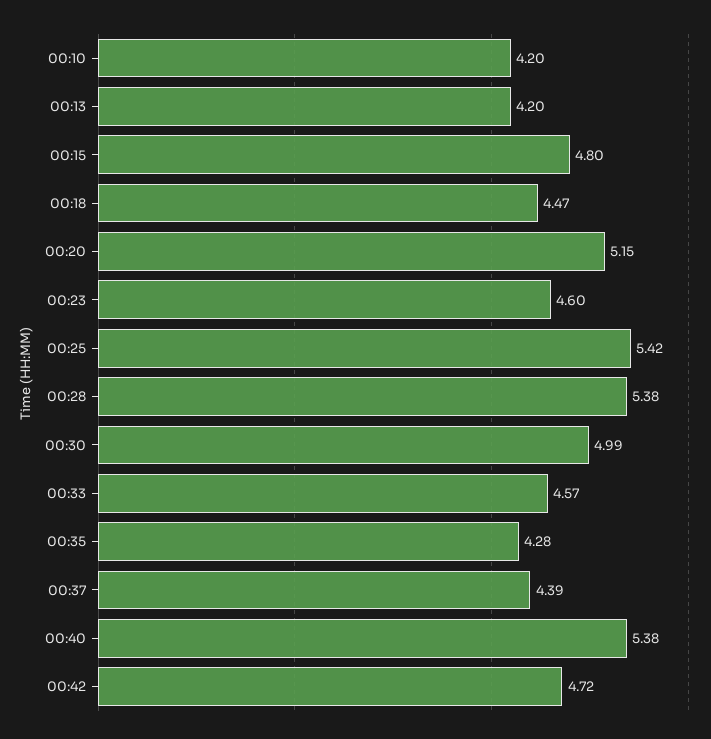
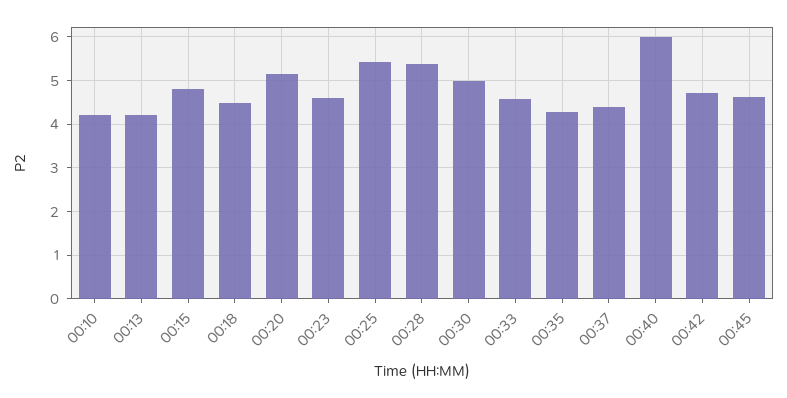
00:40: 5.38 -> 6
00:45: none -> 4.6

